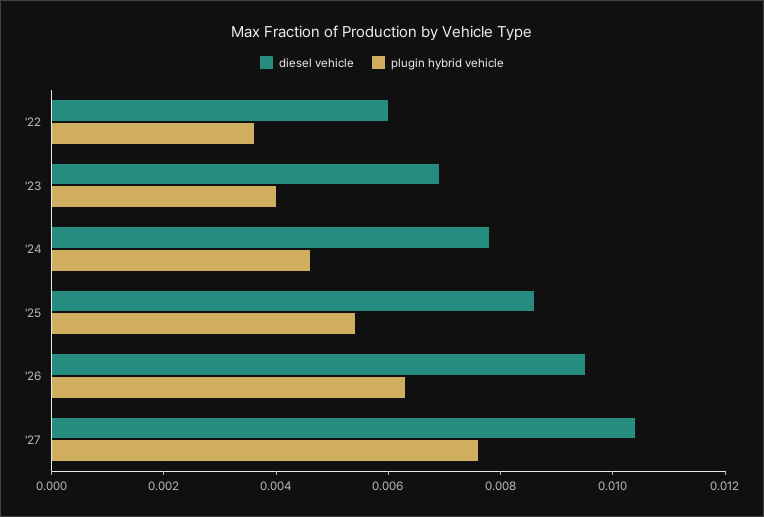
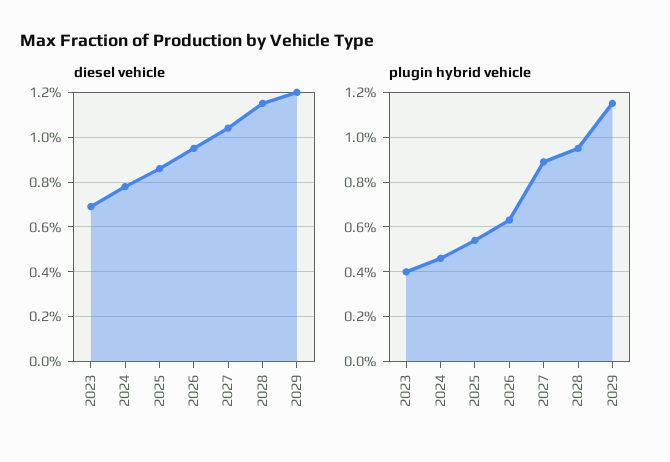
diesel vehicle, '22: 0.006 -> none
plugin hybrid vehicle, '22: 0.0035 -> none
plugin hybrid vehicle, '27: 0.0075 -> 0.009
diesel vehicle, 2028: none -> 0.0115
diesel vehicle, 2029: none -> 0.012
plugin hybrid vehicle, 2028: none -> 0.0095
plugin hybrid vehicle, 2029: none -> 0.0115

